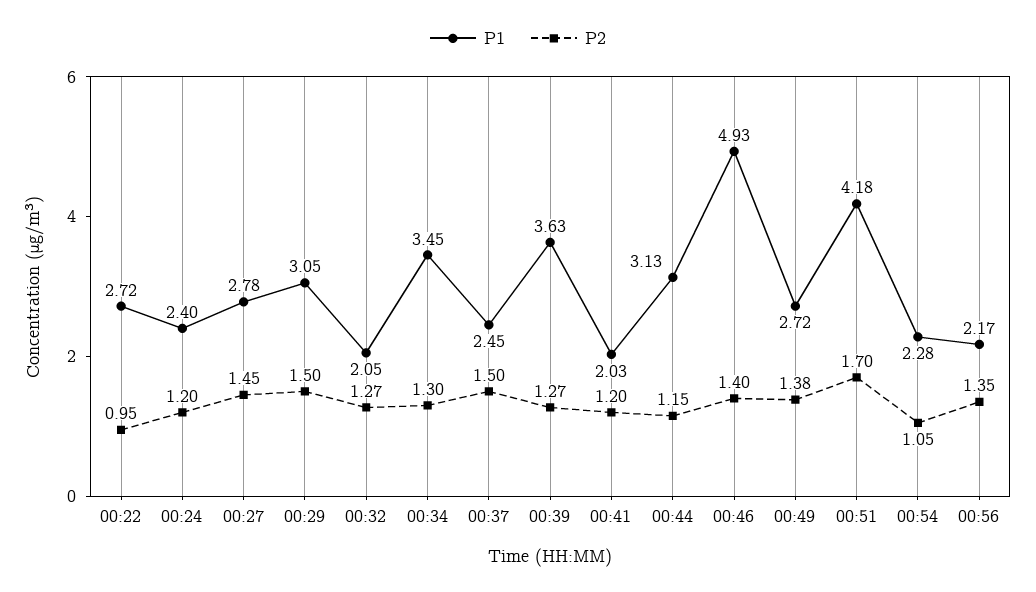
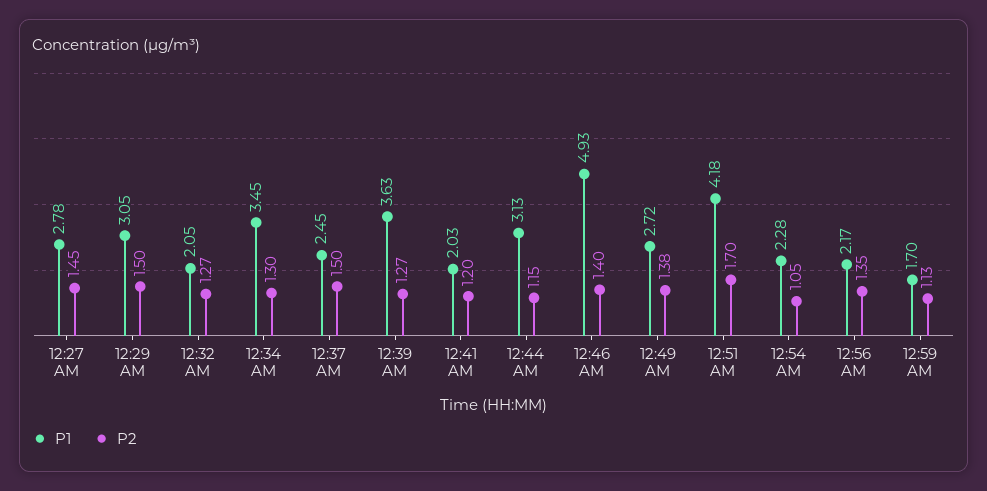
P1, 00:22: 2.72 -> none
P2, 00:22: 0.95 -> none
P1, 00:24: 2.4 -> none
P2, 00:24: 1.2 -> none
P1, 12:59 AM: none -> 1.7
P2, 12:59 AM: none -> 1.13

